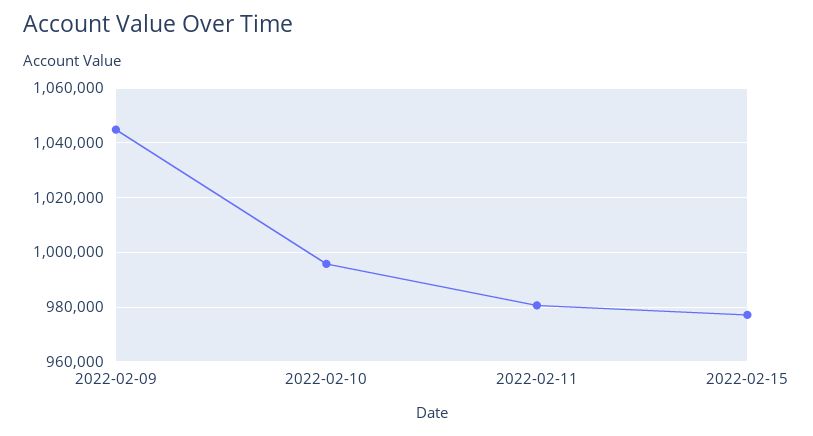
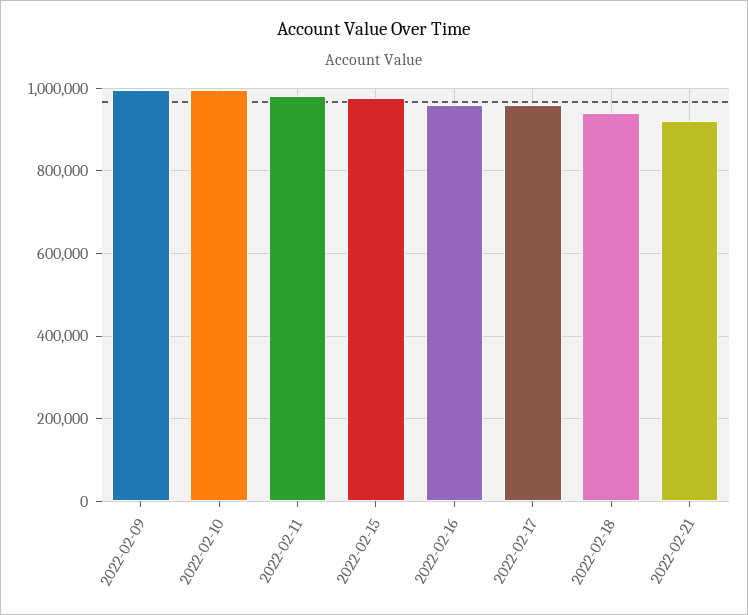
2022-02-09: 1045000 -> 1000000
2022-02-16: none -> 960000
2022-02-17: none -> 960000
2022-02-18: none -> 940000
2022-02-21: none -> 920000

